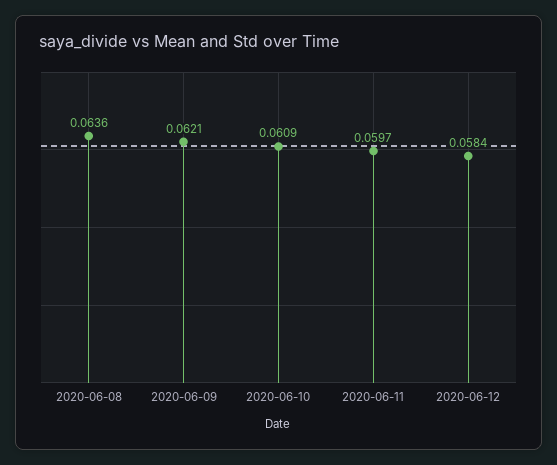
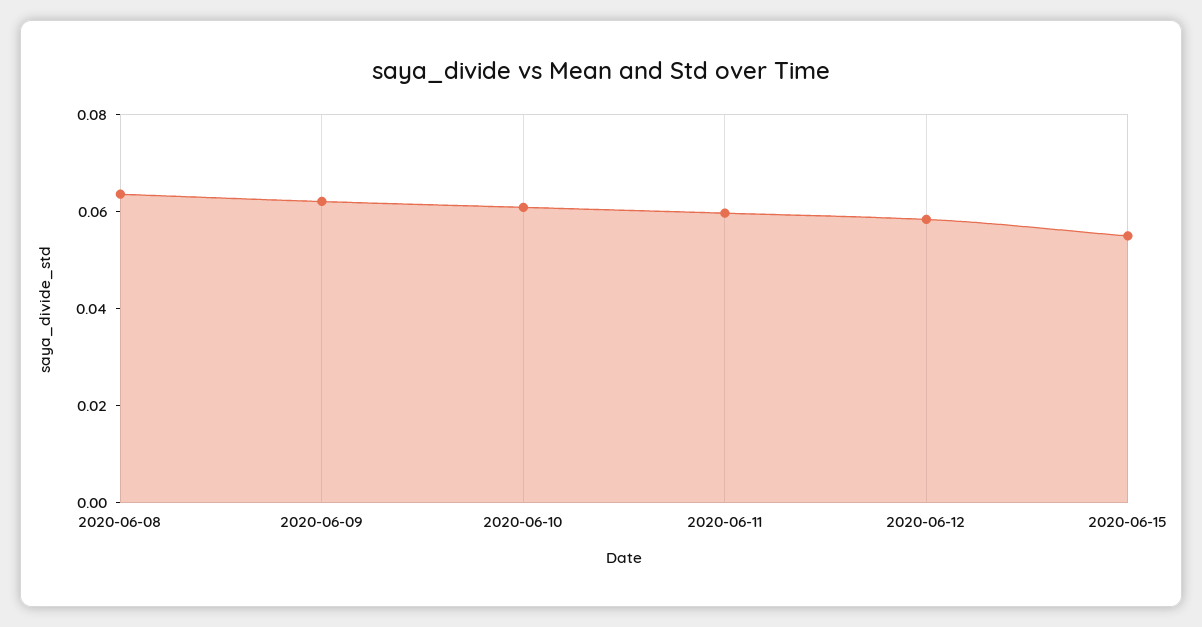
2020-06-15: none -> 0.055

